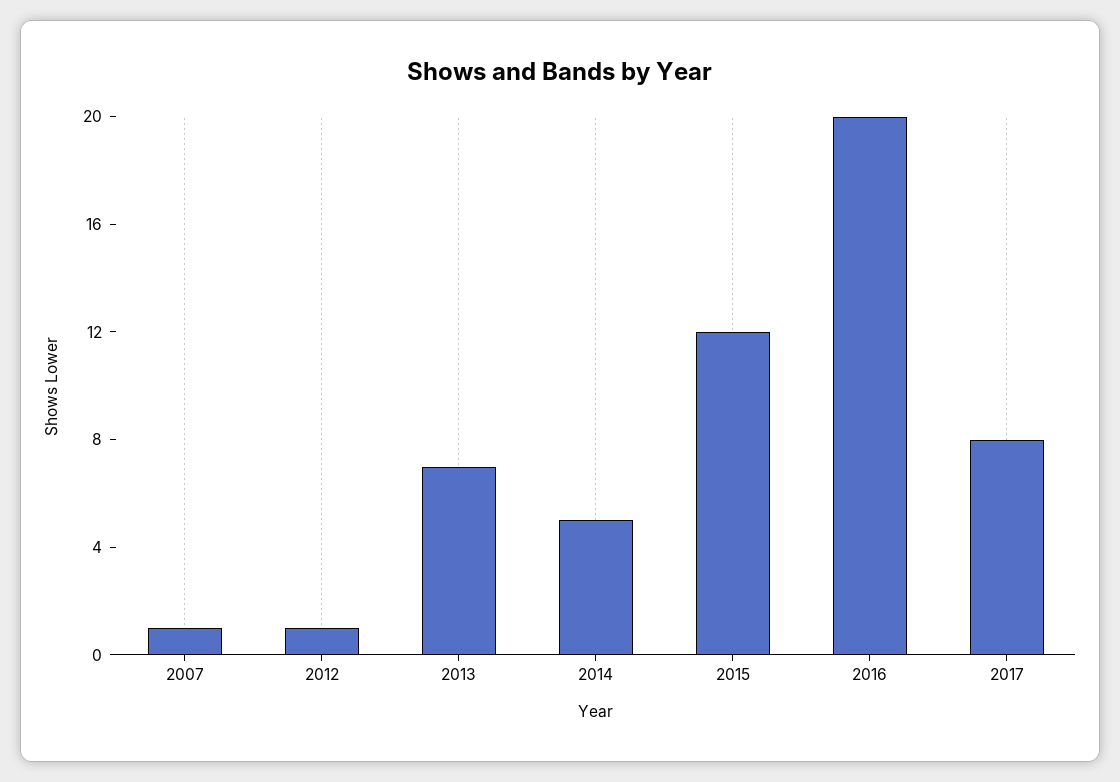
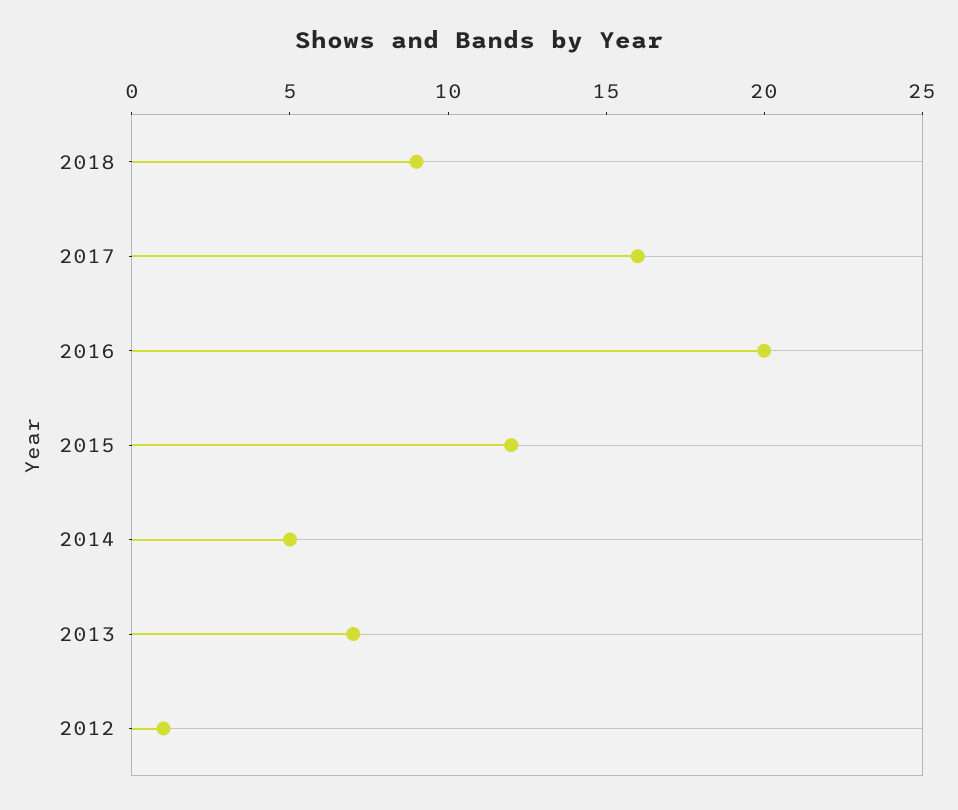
2007: 1 -> none
2017: 8 -> 16
2018: none -> 9

